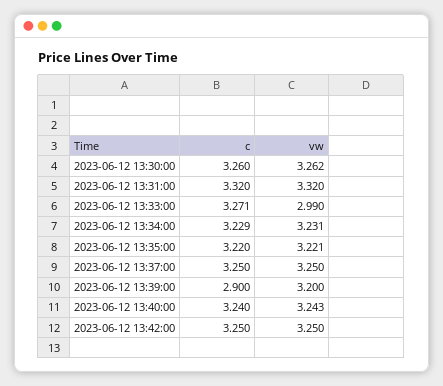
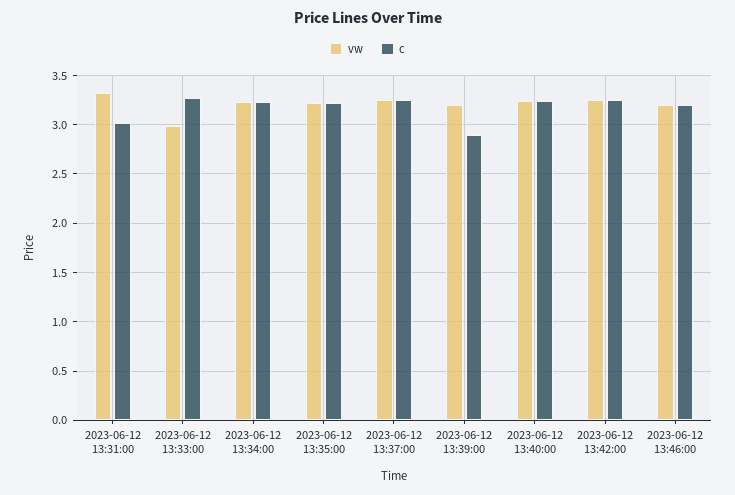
c, 2023-06-12 13:30:00: 3.26 -> none
vw, 2023-06-12 13:30:00: 3.262 -> none
c, 2023-06-12 13:31:00: 3.32 -> 3
vw, 2023-06-12 13:46:00: none -> 3.2
c, 2023-06-12 13:46:00: none -> 3.2

